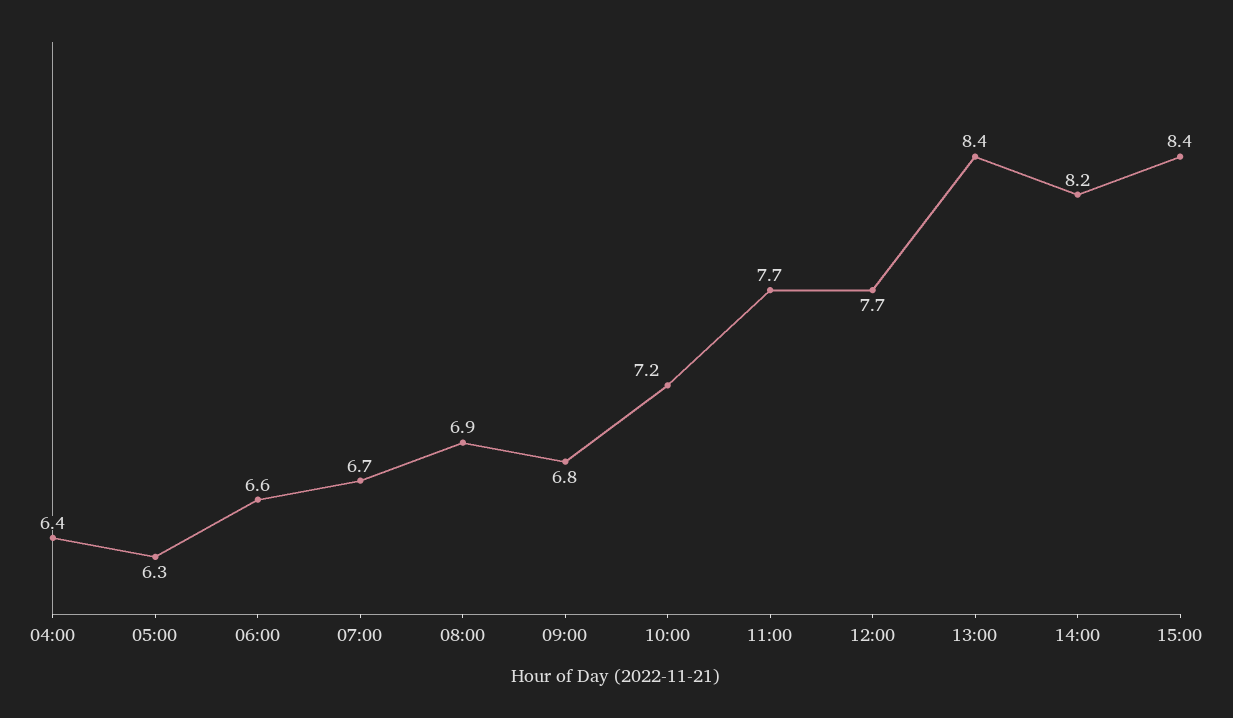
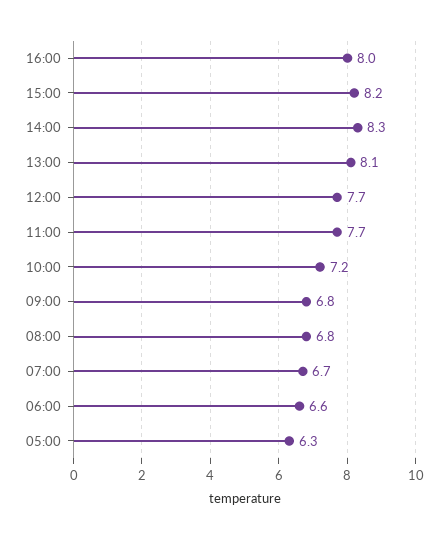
04:00: 6.4 -> none
08:00: 6.9 -> 6.8
13:00: 8.4 -> 8.1
14:00: 8.2 -> 8.3
15:00: 8.4 -> 8.2
16:00: none -> 8

